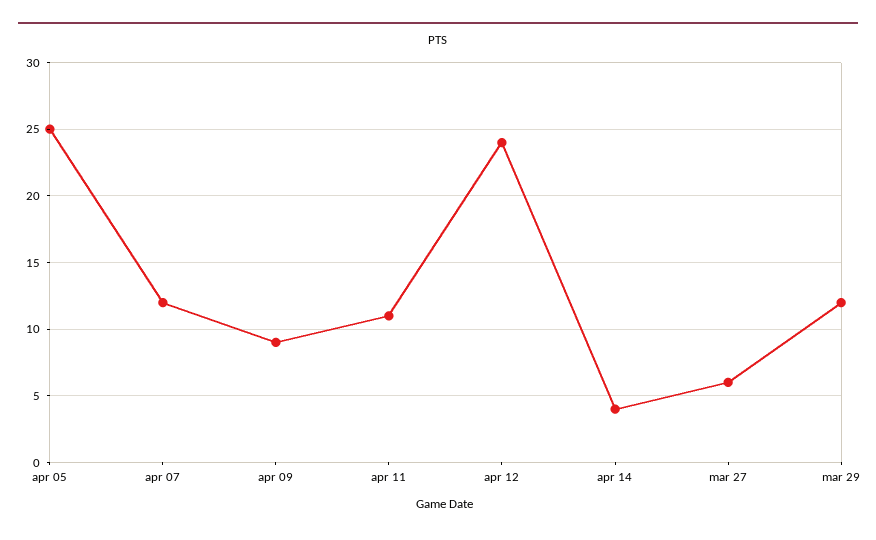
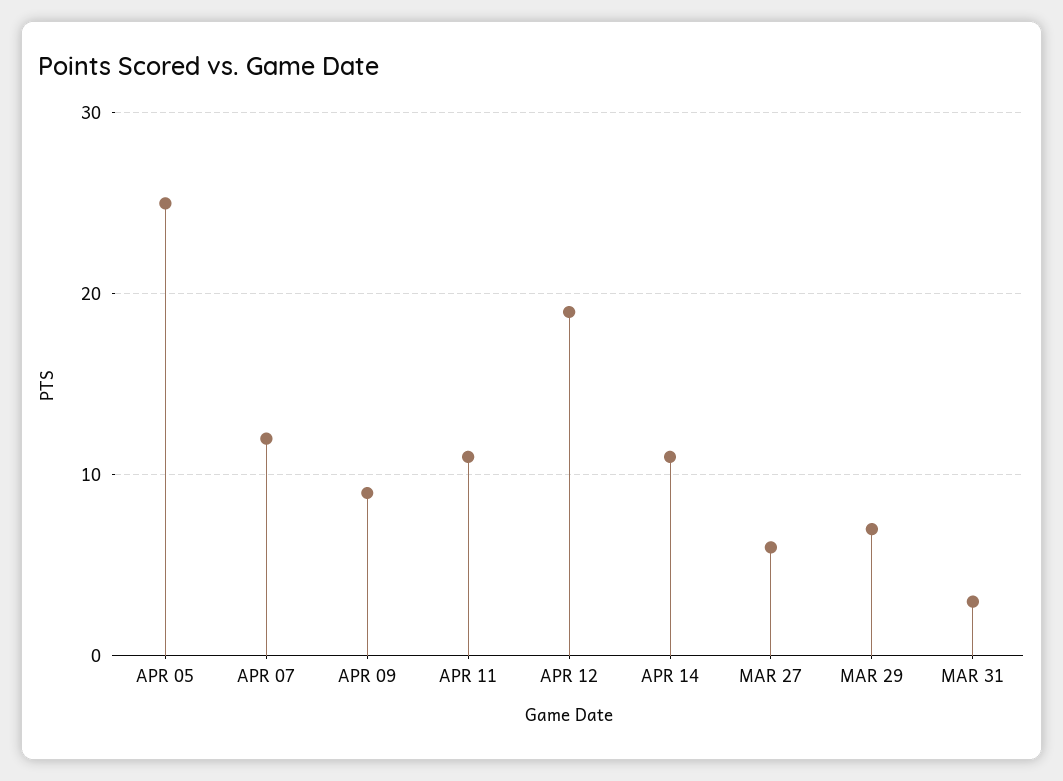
apr 12: 24 -> 19
apr 14: 4 -> 11
mar 29: 12 -> 7
MAR 31: none -> 3

